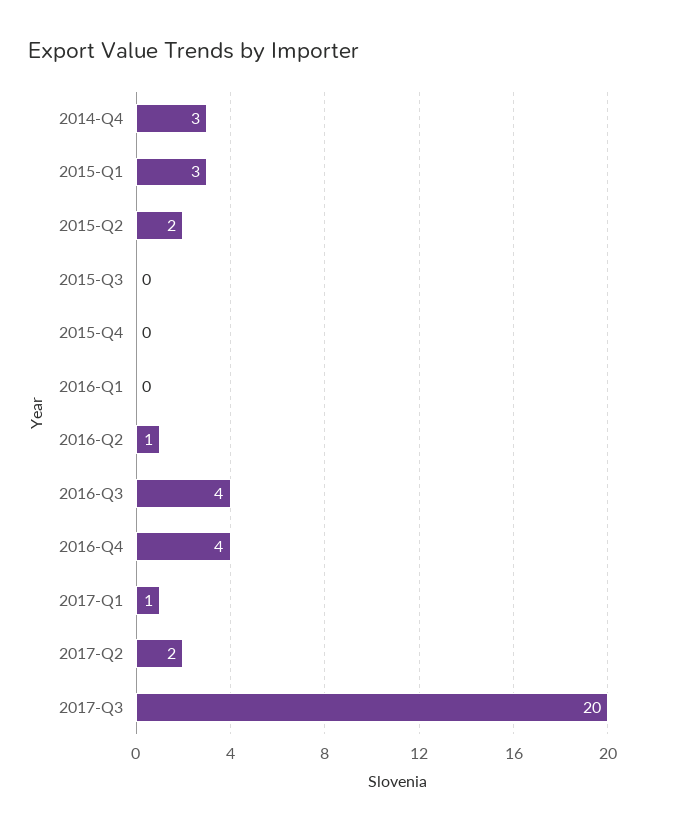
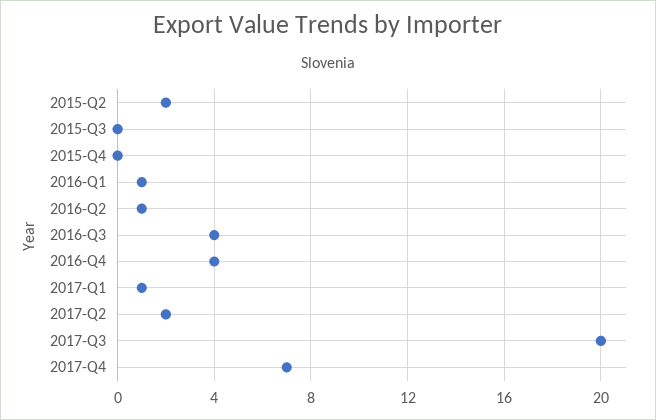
2014-Q4: 3 -> none
2015-Q1: 3 -> none
2016-Q1: 0 -> 1
2017-Q4: none -> 7

